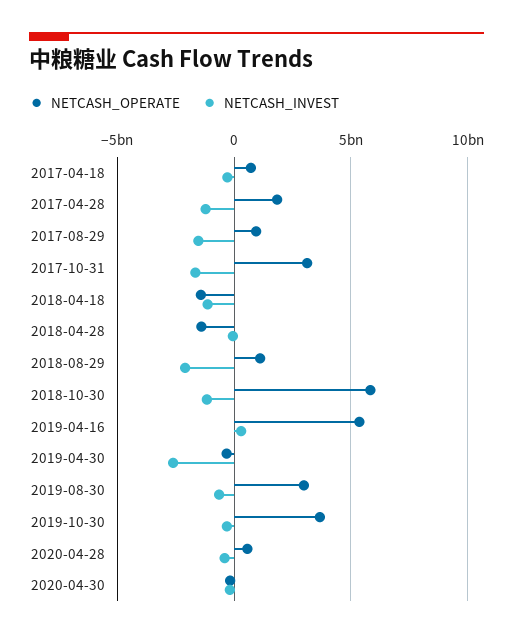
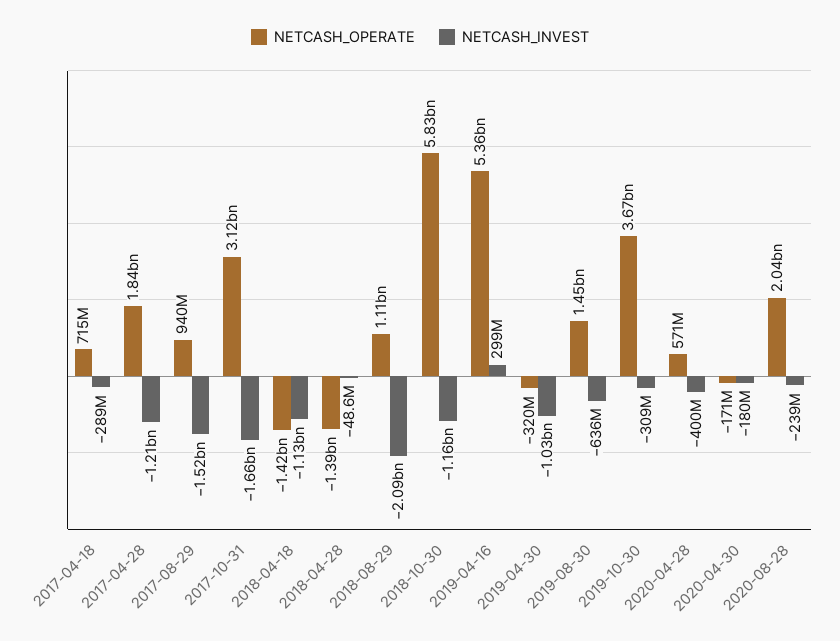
NETCASH_INVEST, 2019-04-30: -2500000000 -> -1030000000
NETCASH_OPERATE, 2019-08-30: 3000000000 -> 1450000000
NETCASH_OPERATE, 2020-08-28: none -> 2040000000
NETCASH_INVEST, 2020-08-28: none -> -239000000

